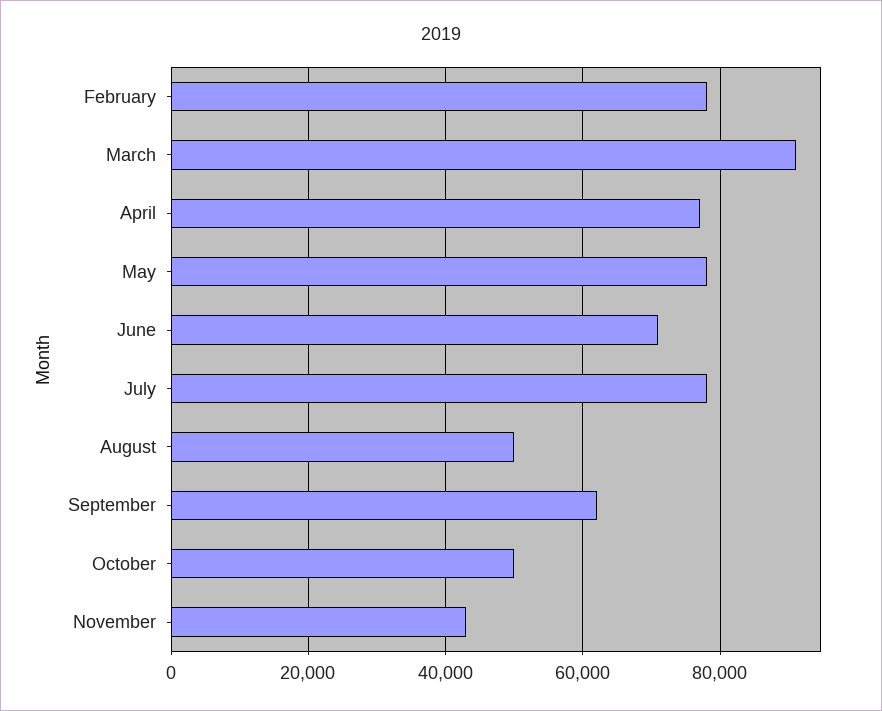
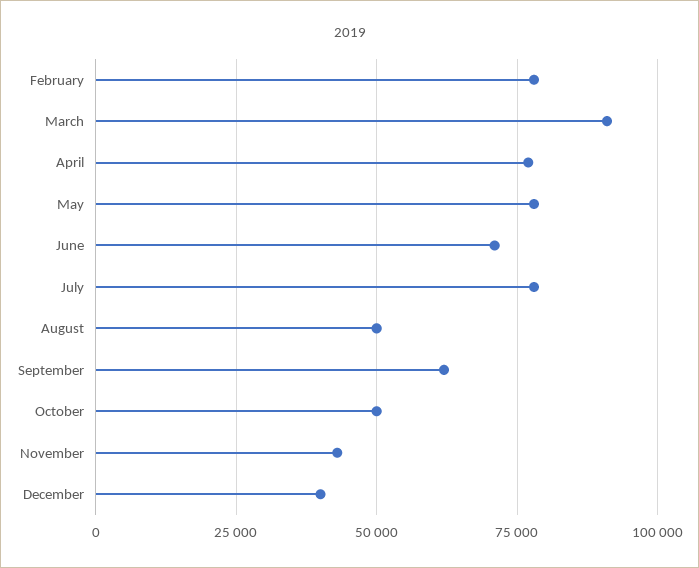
December: none -> 40000

